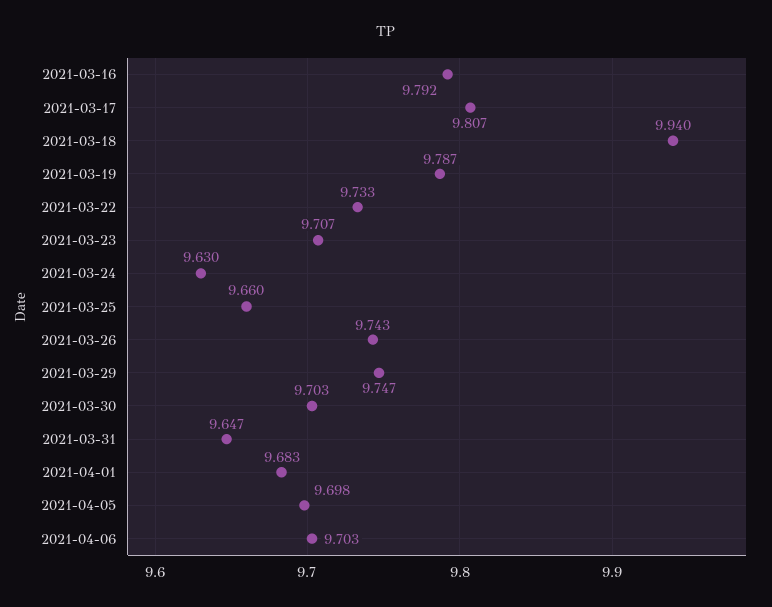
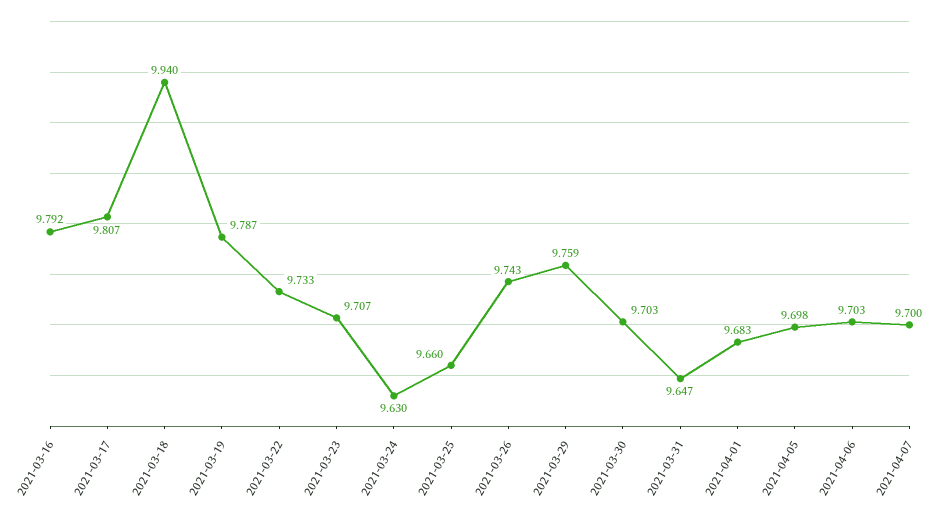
2021-03-29: 9.747 -> 9.759
2021-04-07: none -> 9.7

